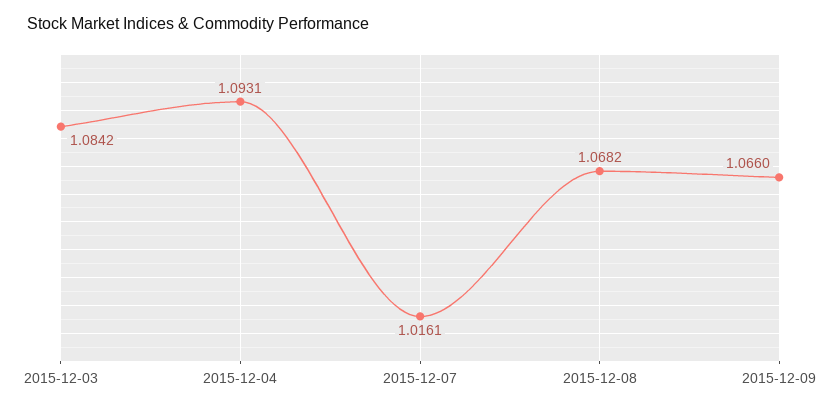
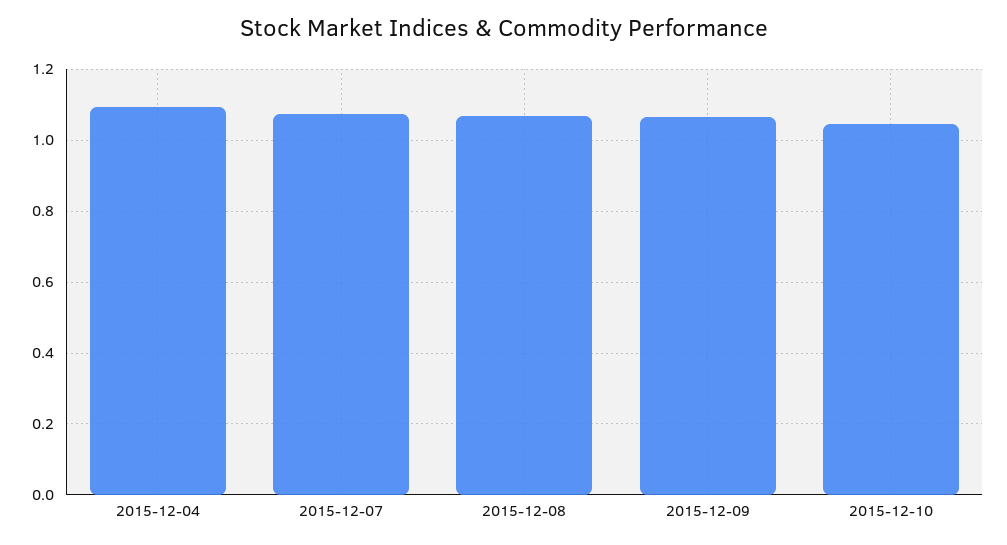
2015-12-03: 1.0842 -> none
2015-12-07: 1.0161 -> 1.08
2015-12-10: none -> 1.04

